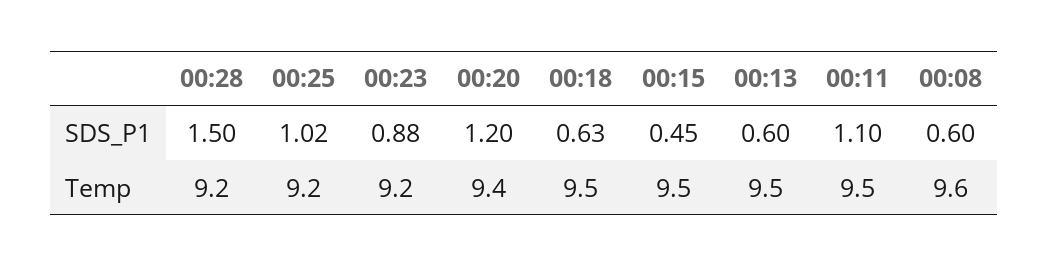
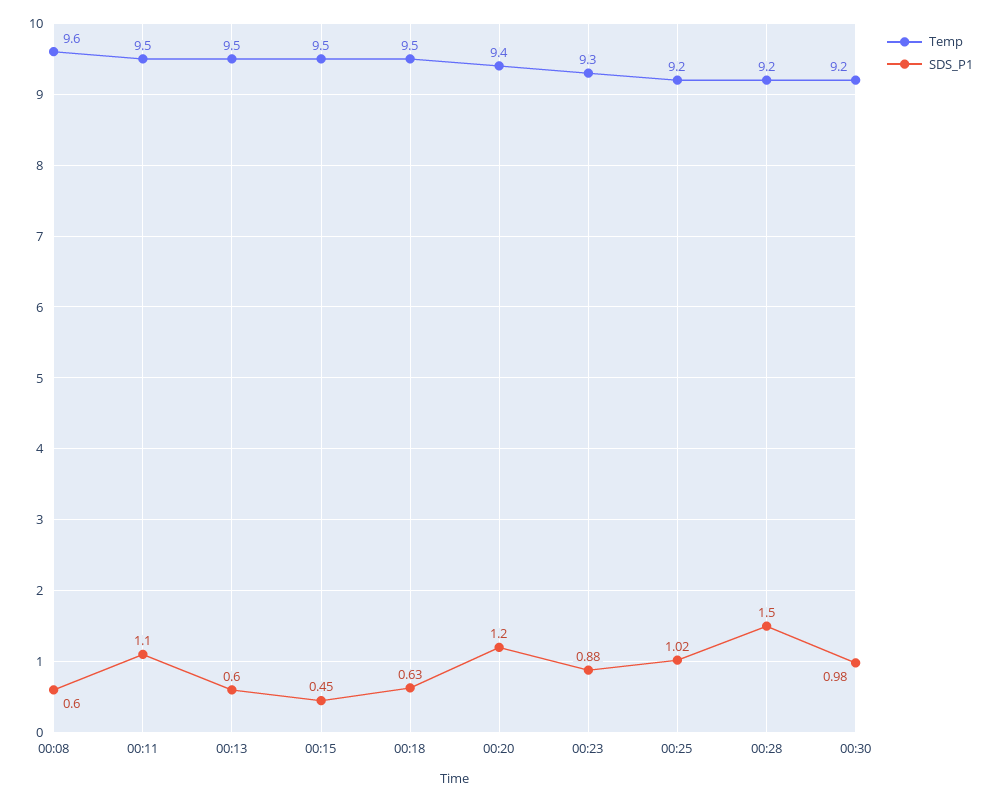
Temp, 00:23: 9.2 -> 9.3
Temp, 00:30: none -> 9.2
SDS_P1, 00:30: none -> 0.98

